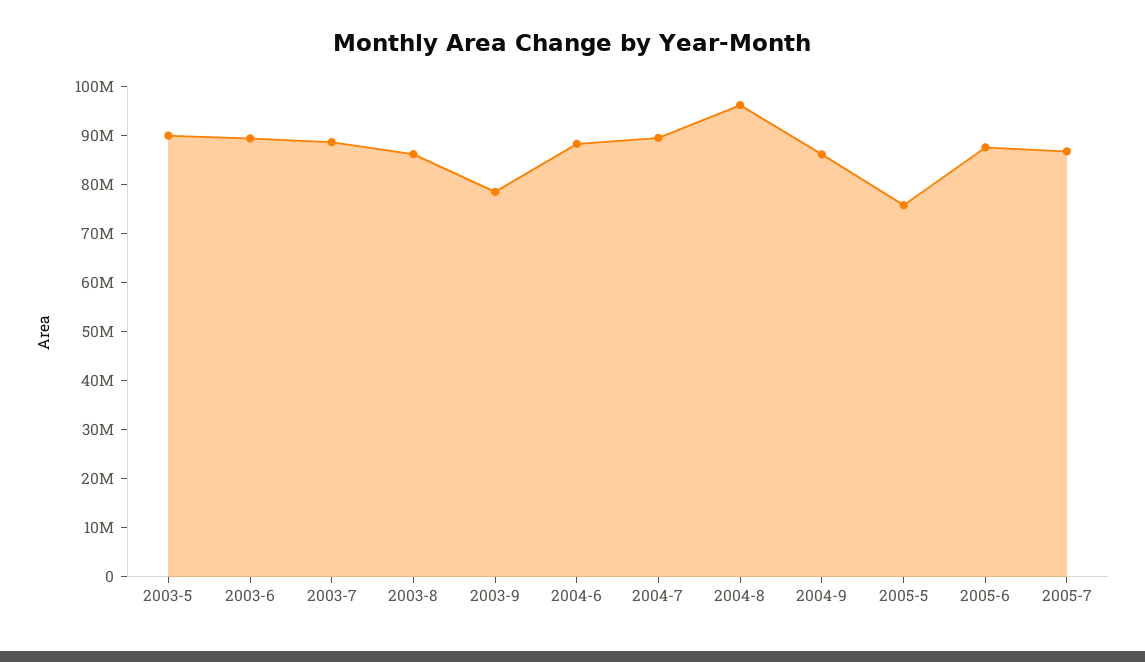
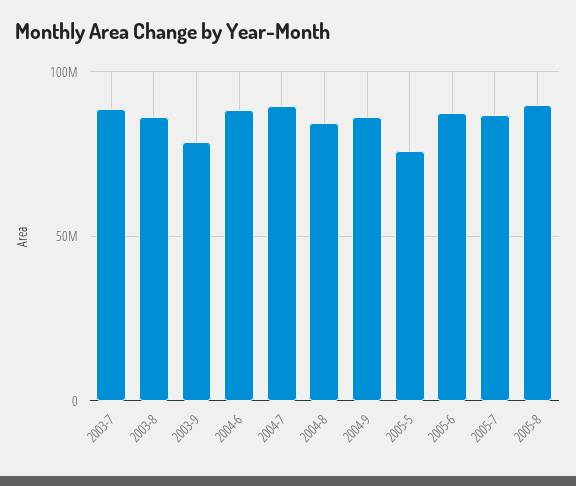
2003-5: 90000000 -> none
2003-6: 90000000 -> none
2004-8: 96000000 -> 85000000
2005-8: none -> 90000000

